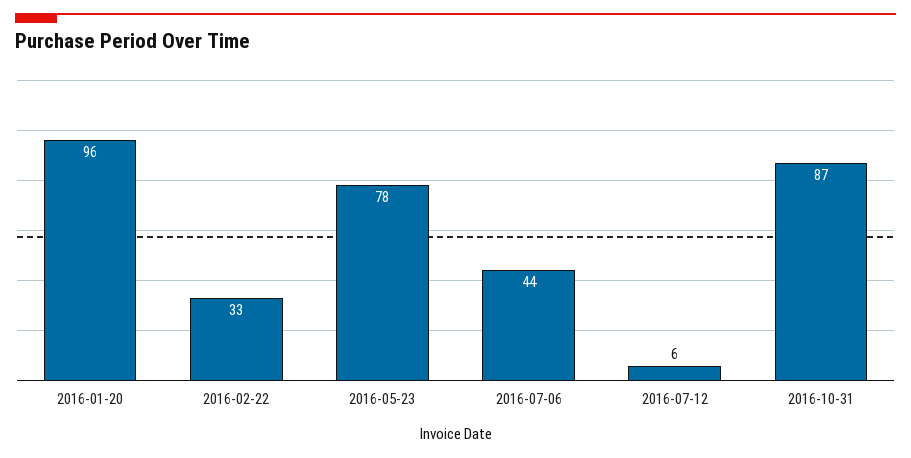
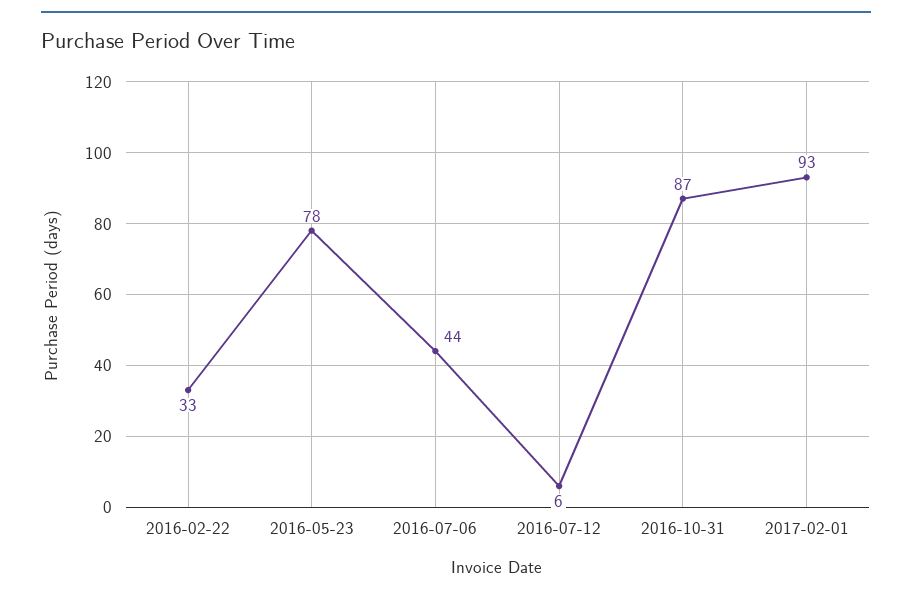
2016-01-20: 96 -> none
2017-02-01: none -> 93

